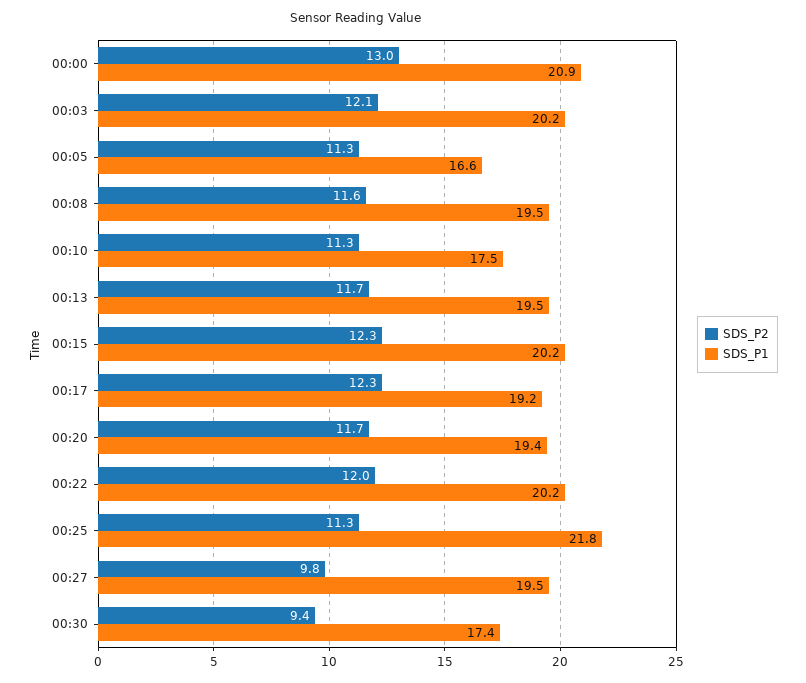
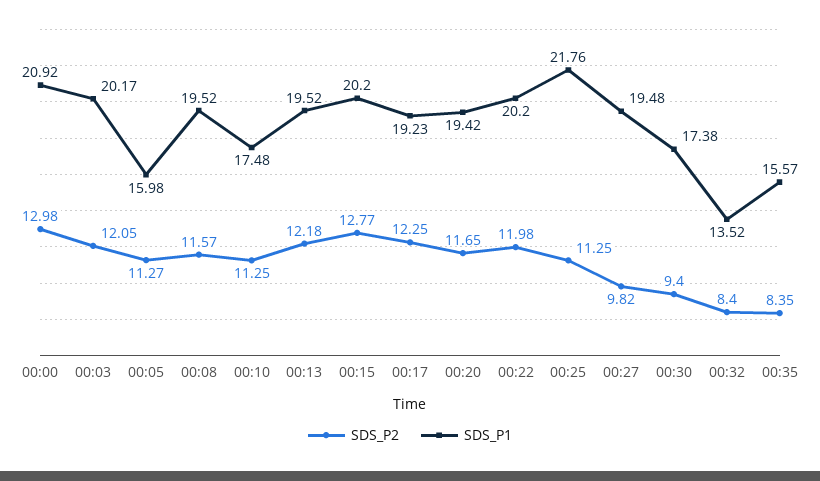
SDS_P1, 00:05: 16.6 -> 15.98
SDS_P2, 00:13: 11.7 -> 12.18
SDS_P2, 00:15: 12.3 -> 12.77
SDS_P2, 00:32: none -> 8.4
SDS_P1, 00:32: none -> 13.52
SDS_P2, 00:35: none -> 8.35
SDS_P1, 00:35: none -> 15.57

